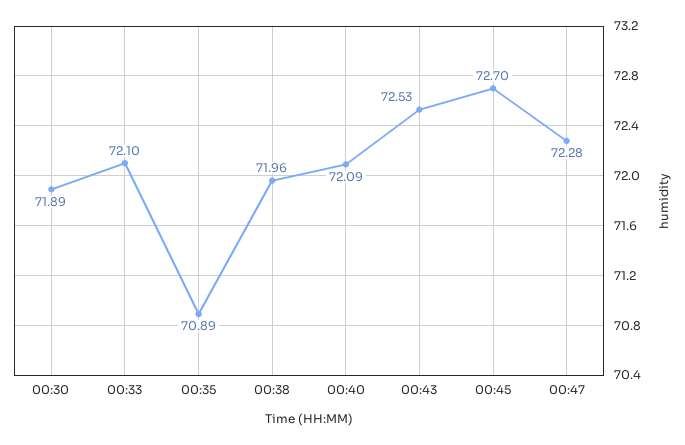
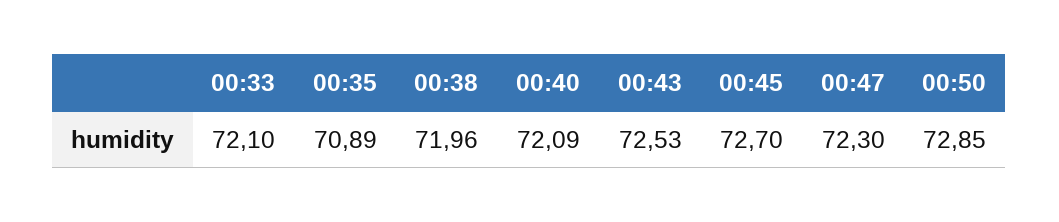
00:30: 71.89 -> none
00:47: 72.28 -> 72.3
00:50: none -> 72.85

